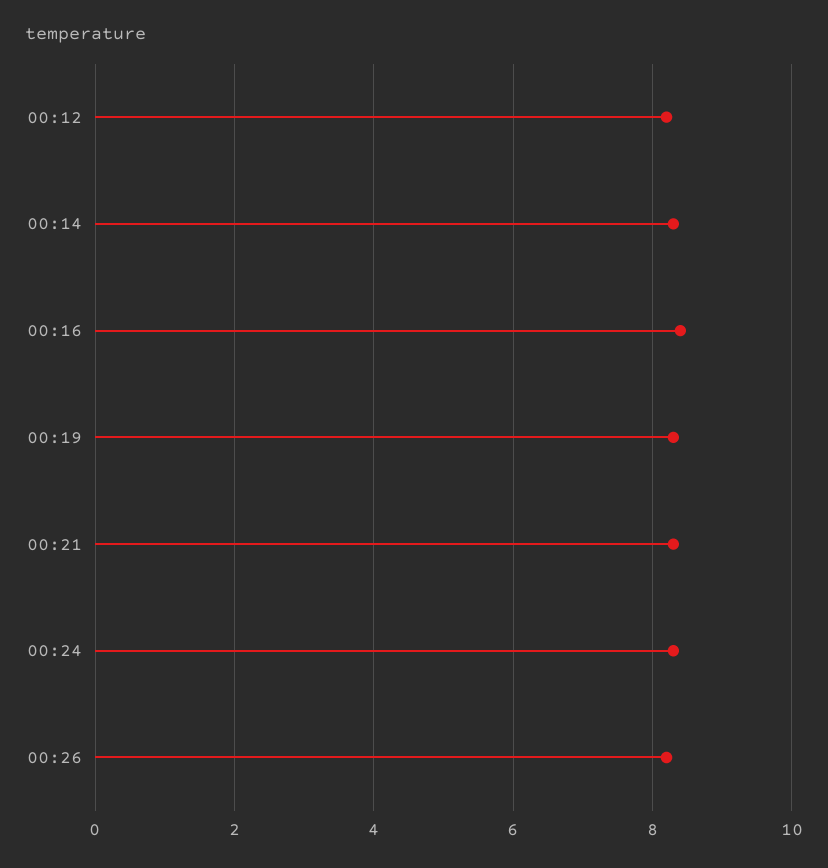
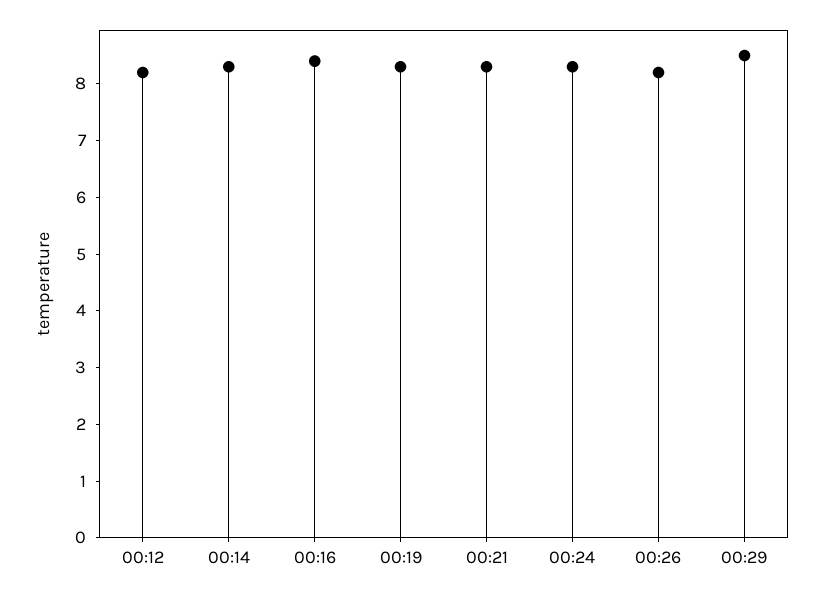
00:29: none -> 8.5

